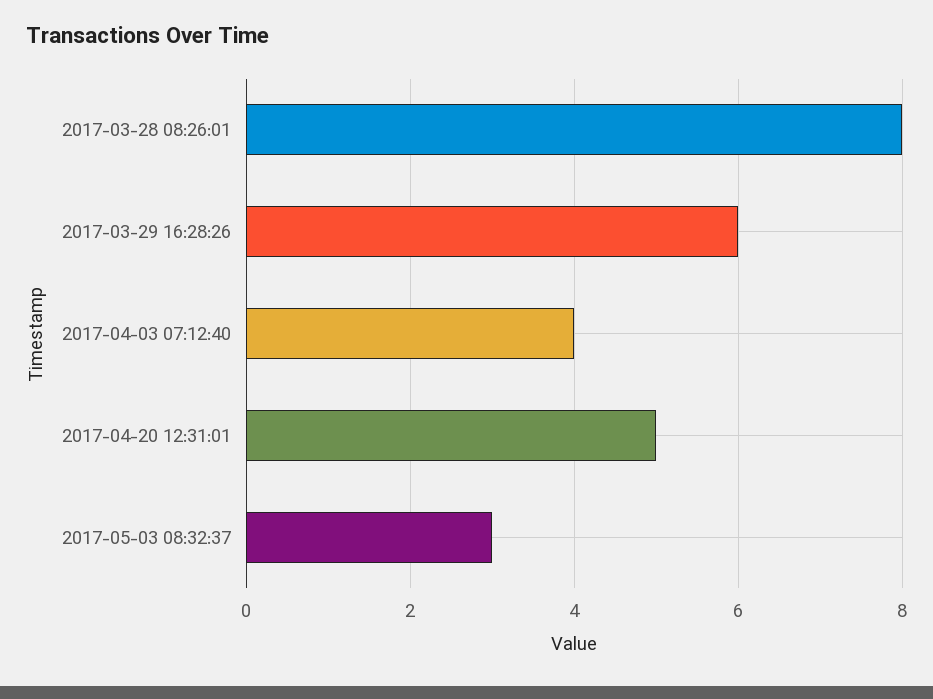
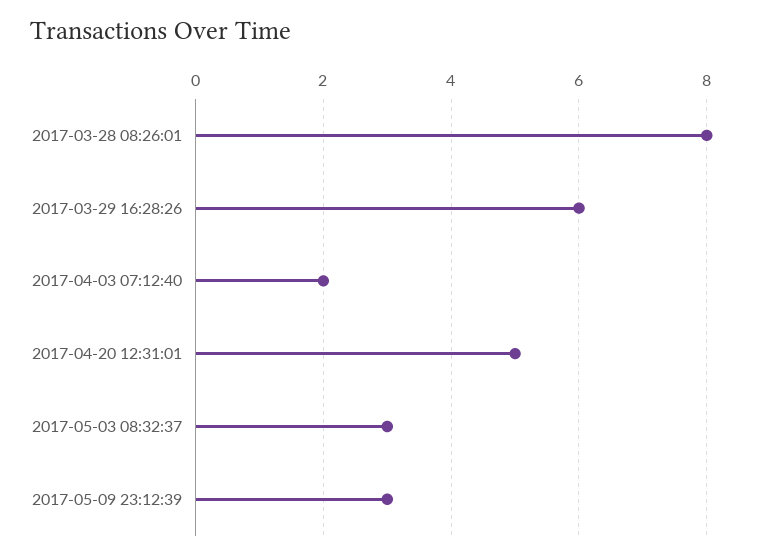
2017-04-03 07:12:40: 4 -> 2
2017-05-09 23:12:39: none -> 3

